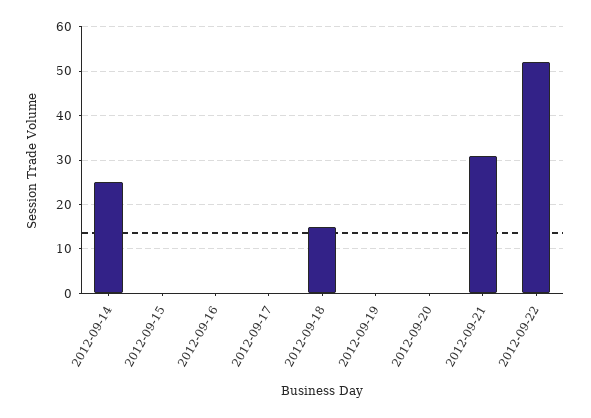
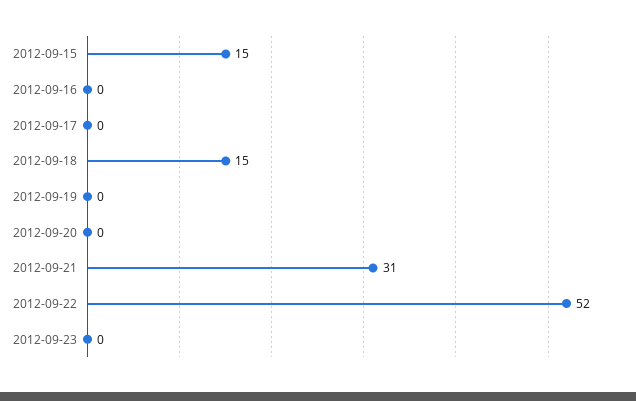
2012-09-14: 25 -> none
2012-09-15: 0 -> 15
2012-09-23: none -> 0

